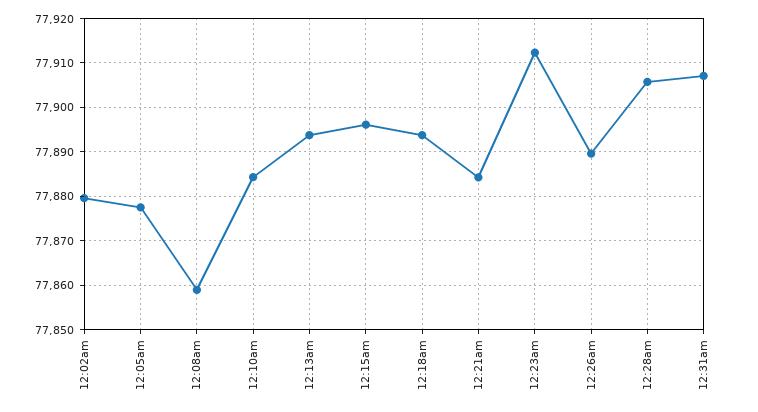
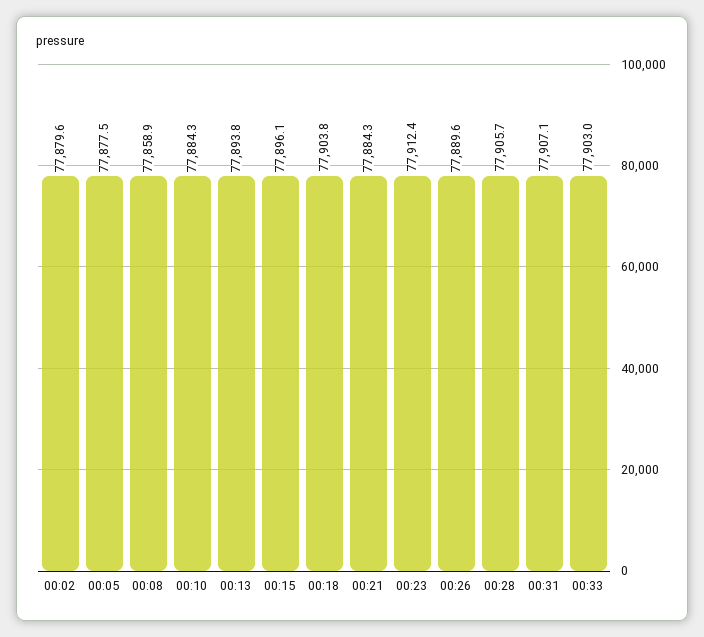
12:18am: 77894 -> 77903.8
00:33: none -> 77903

